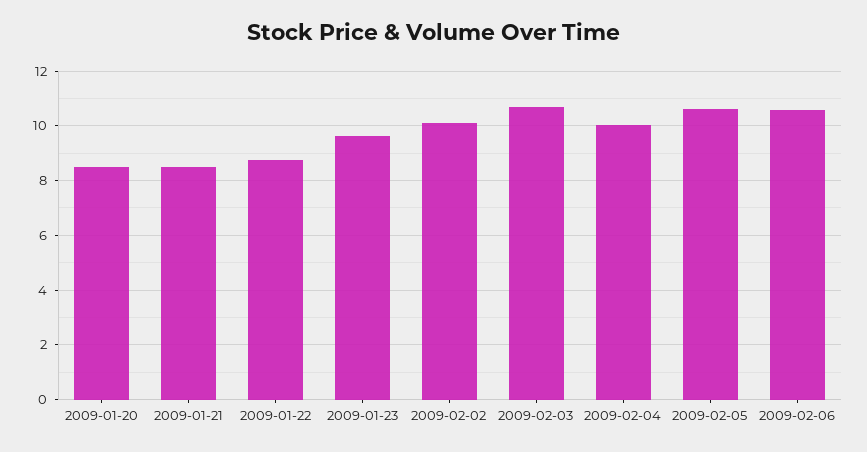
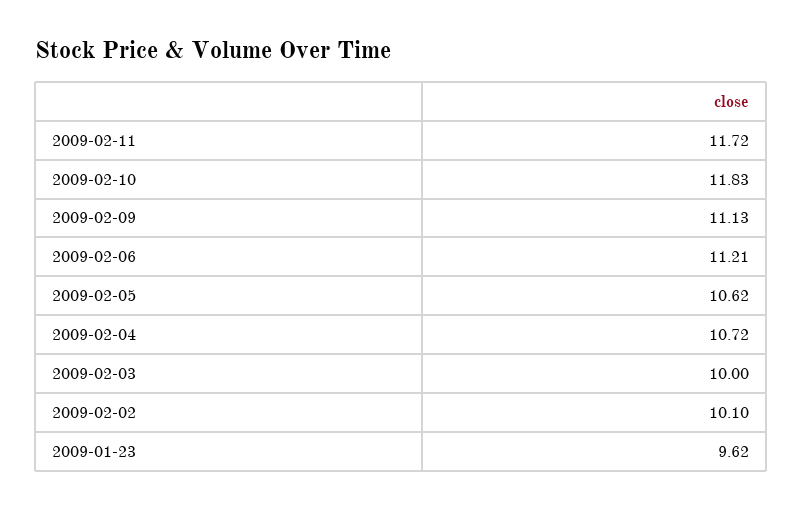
2009-01-20: 8.5 -> none
2009-01-21: 8.5 -> none
2009-01-22: 8.75 -> none
2009-02-03: 10.75 -> 10
2009-02-04: 10 -> 10.72
2009-02-06: 10.5 -> 11.21
2009-02-11: none -> 11.72
2009-02-10: none -> 11.83
2009-02-09: none -> 11.13

